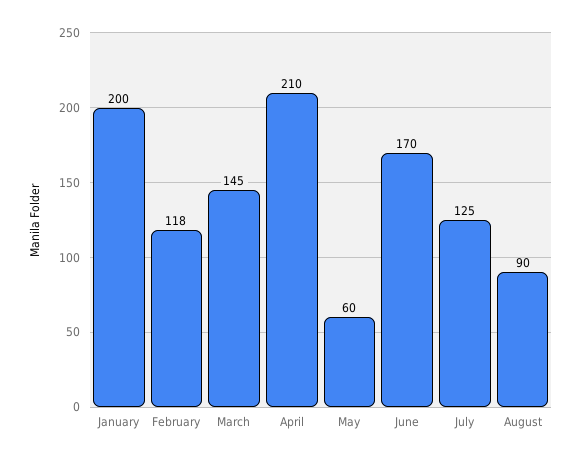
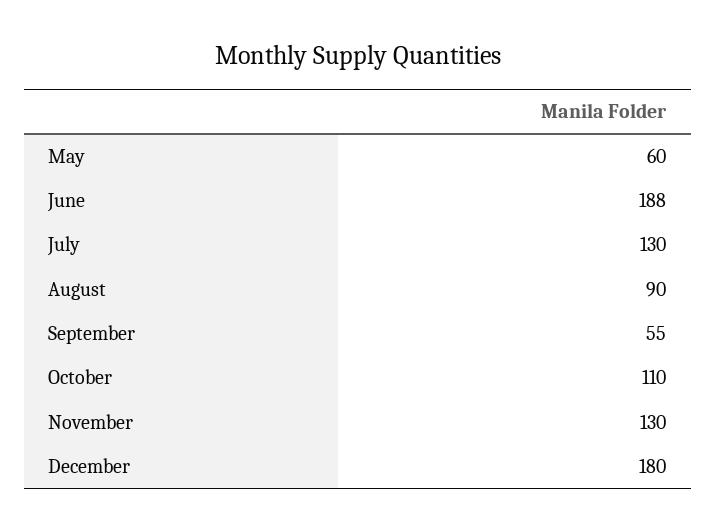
January: 200 -> none
February: 118 -> none
March: 145 -> none
April: 210 -> none
June: 170 -> 188
July: 125 -> 130
September: none -> 55
October: none -> 110
November: none -> 130
December: none -> 180

